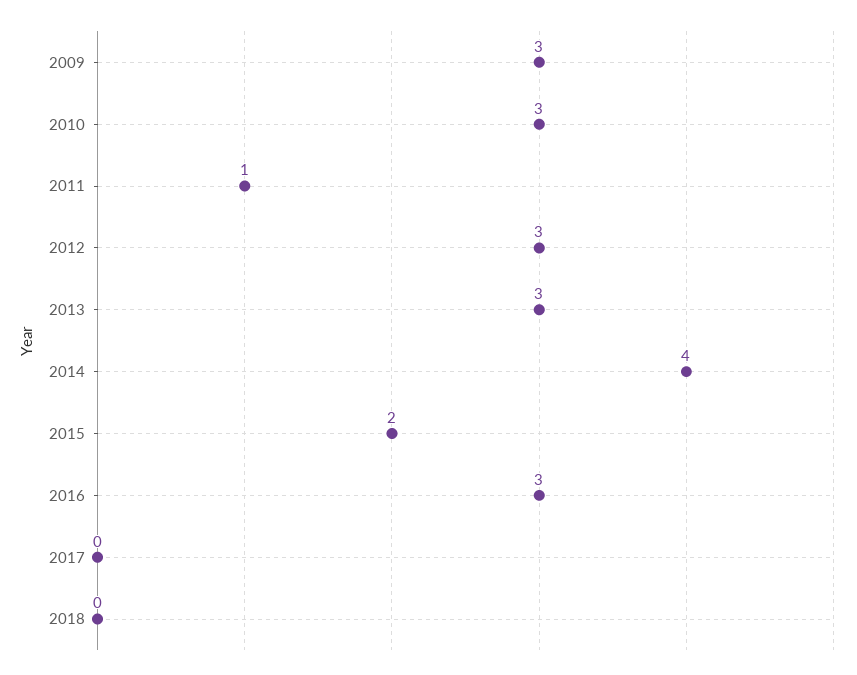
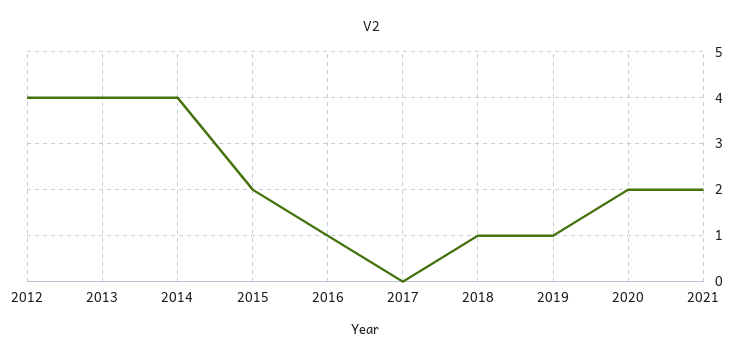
2009: 3 -> none
2010: 3 -> none
2011: 1 -> none
2012: 3 -> 4
2013: 3 -> 4
2016: 3 -> 1
2018: 0 -> 1
2019: none -> 1
2020: none -> 2
2021: none -> 2

